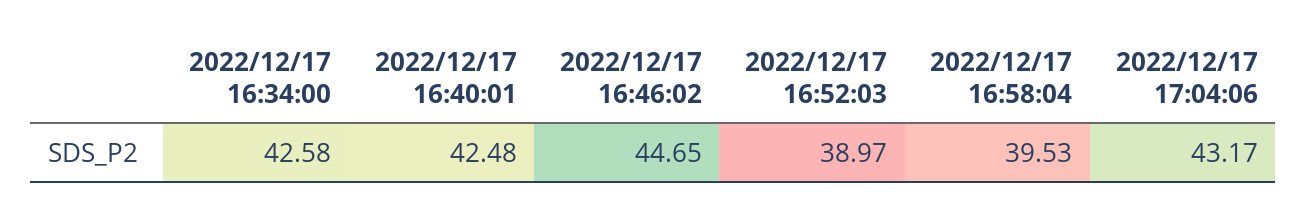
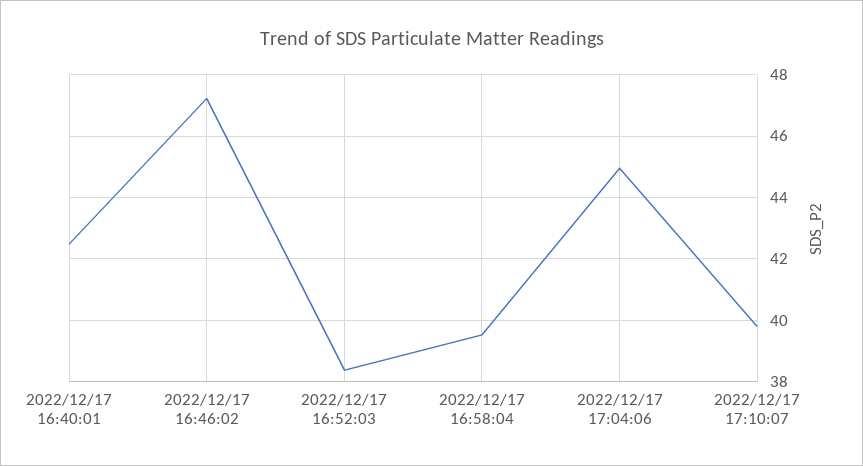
2022/12/17 16:34:00: 42.58 -> none
2022/12/17 16:46:02: 44.65 -> 47.2
2022/12/17 16:52:03: 38.97 -> 38.4
2022/12/17 17:04:06: 43.17 -> 45
2022/12/17 17:10:07: none -> 39.8

